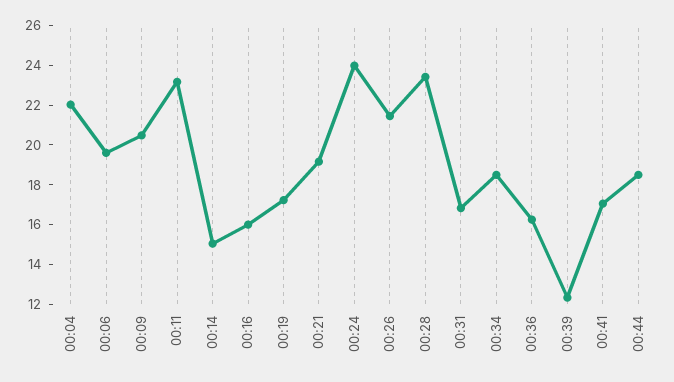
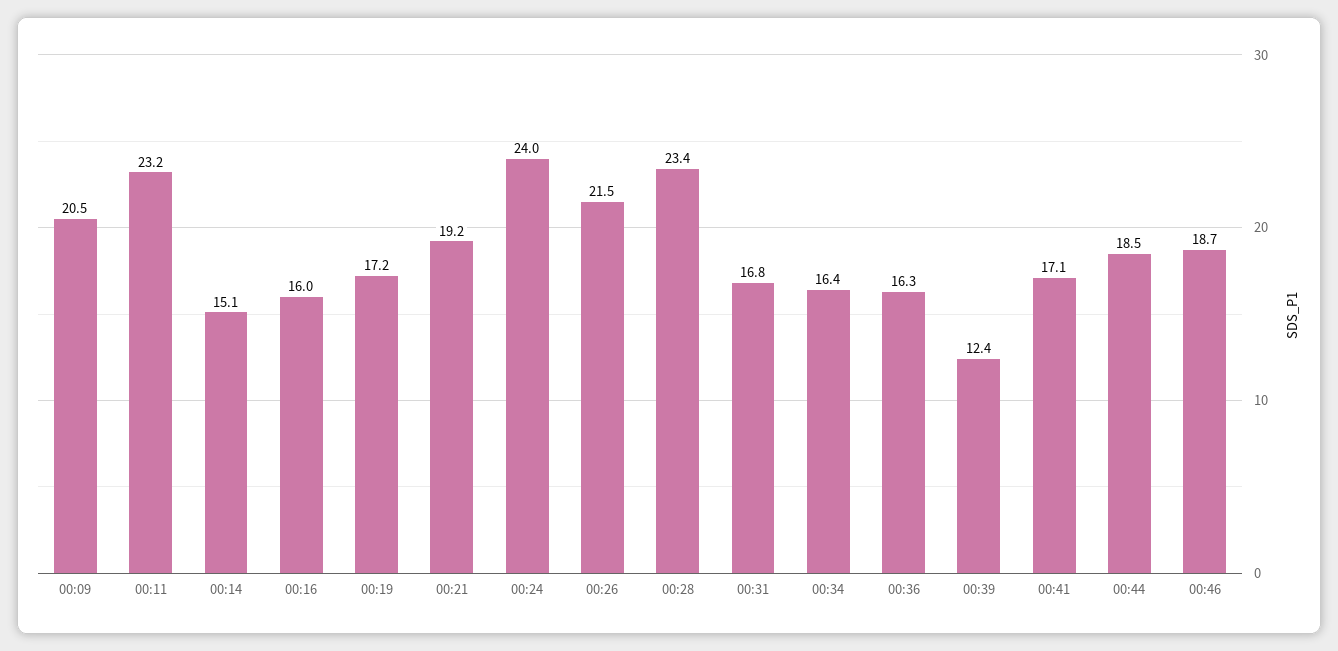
00:04: 22 -> none
00:06: 19.5 -> none
00:34: 18.5 -> 16.4
00:46: none -> 18.7

